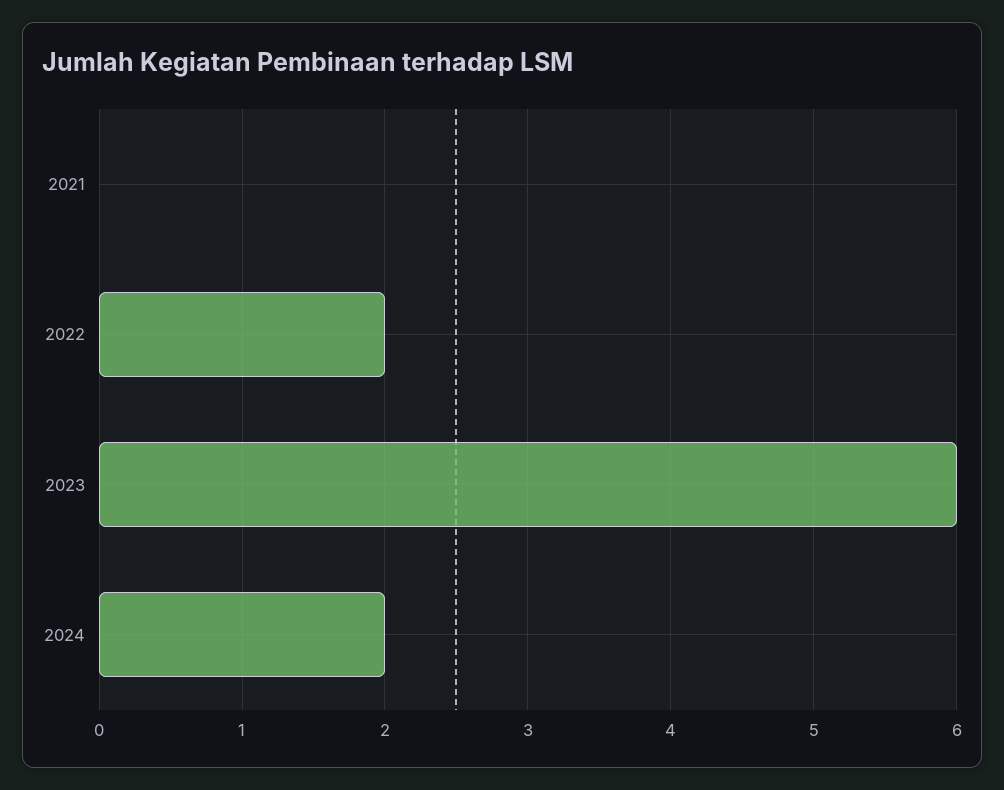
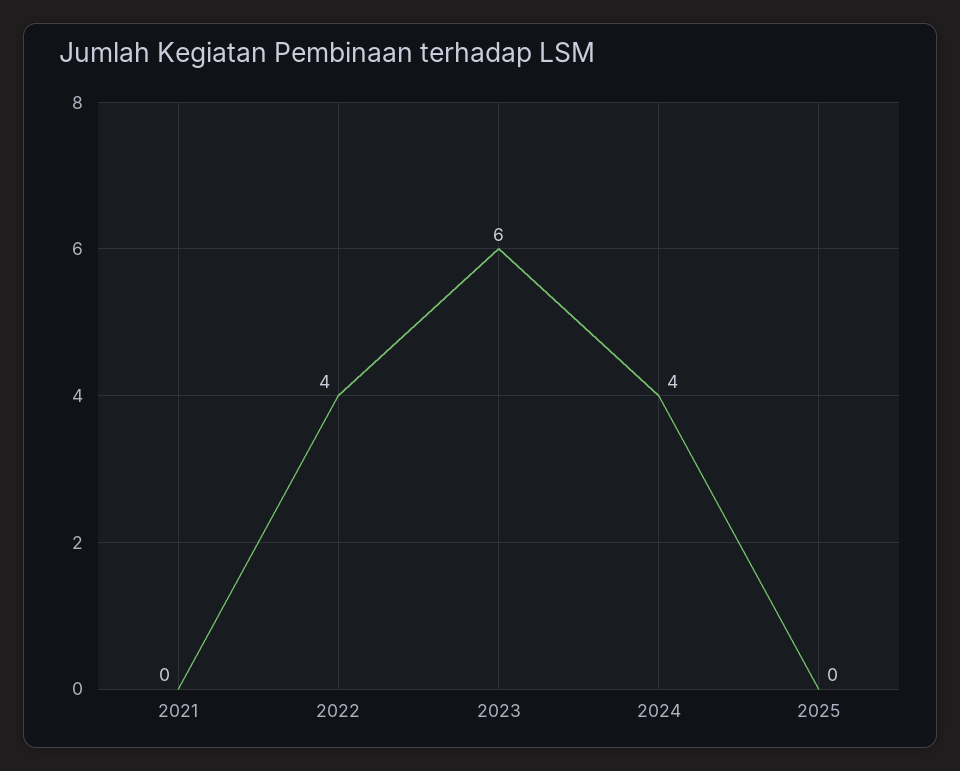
2022: 2 -> 4
2024: 2 -> 4
2025: none -> 0

